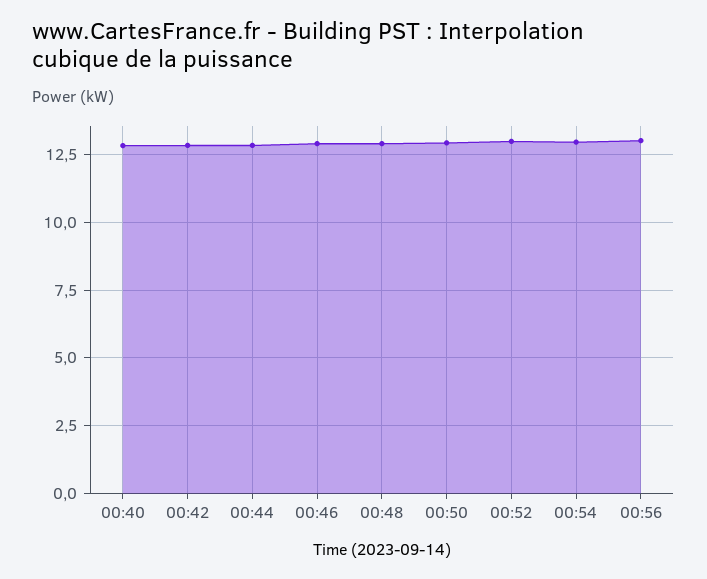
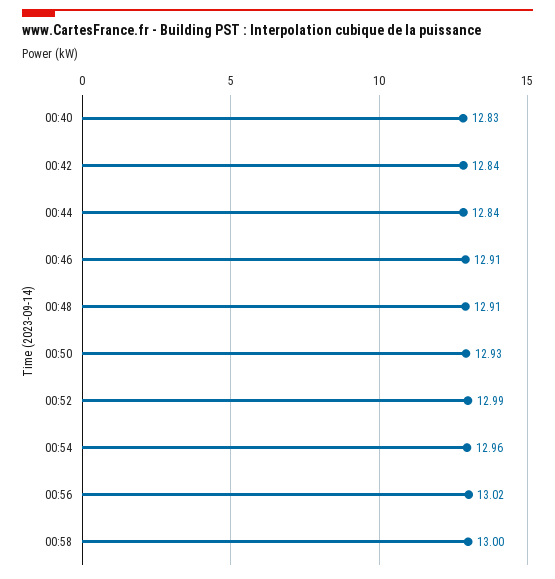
00:58: none -> 13

